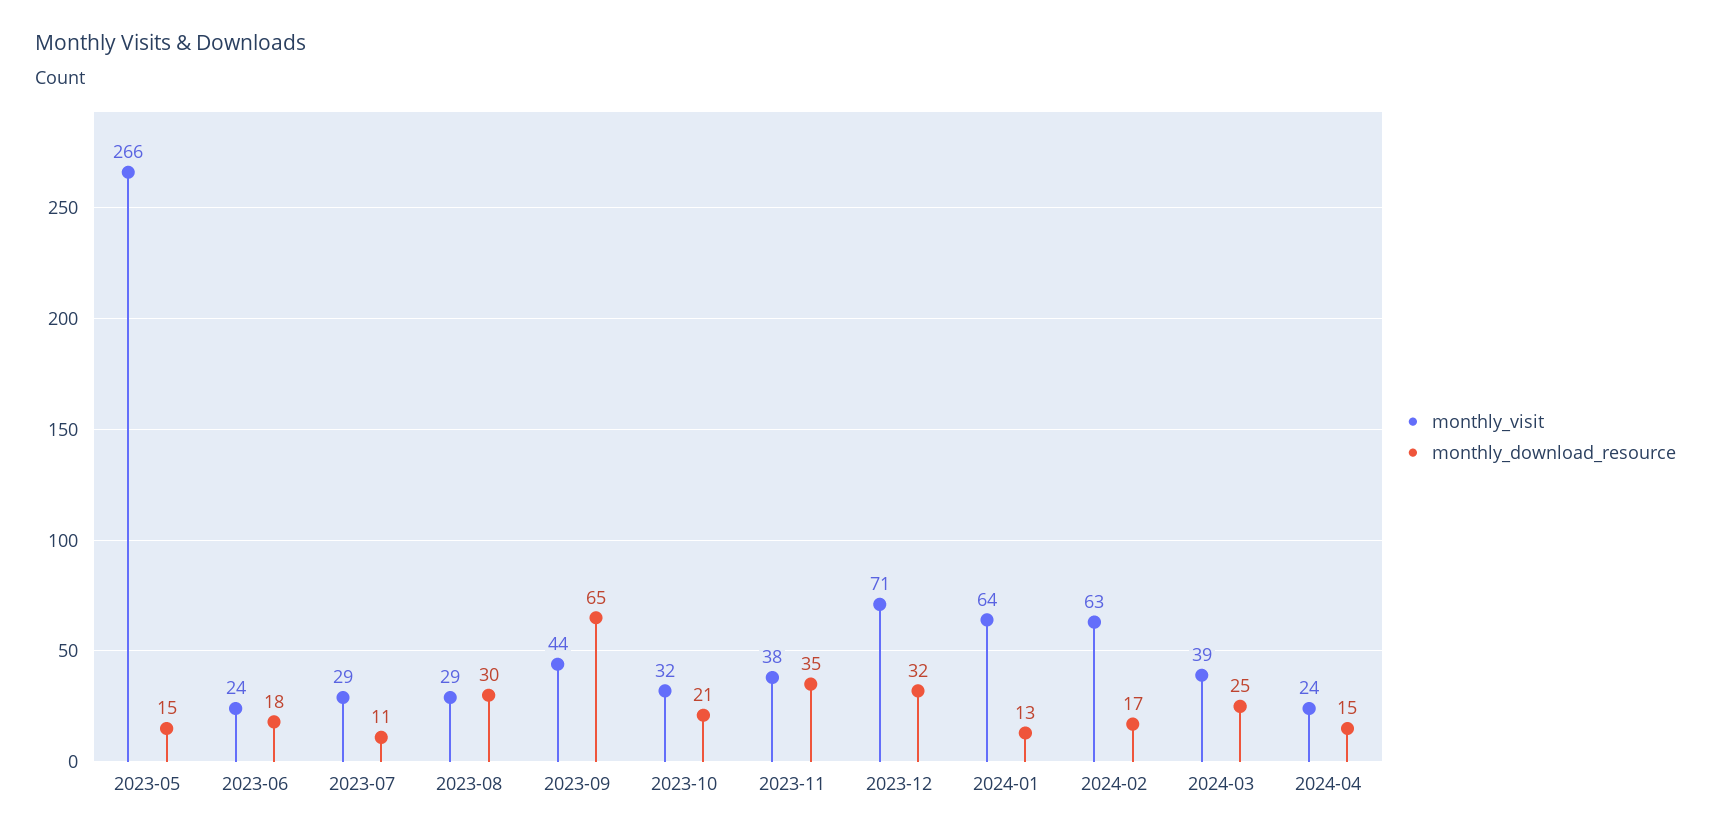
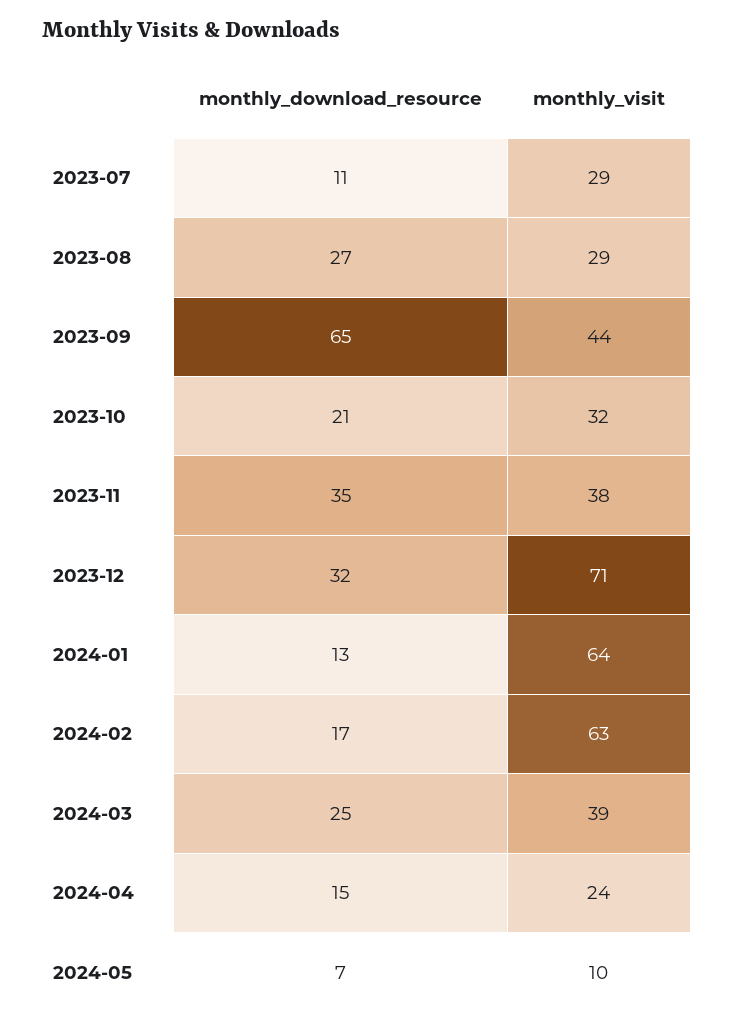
monthly_visit, 2023-05: 266 -> none
monthly_download_resource, 2023-05: 15 -> none
monthly_visit, 2023-06: 24 -> none
monthly_download_resource, 2023-06: 18 -> none
monthly_download_resource, 2023-08: 30 -> 27
monthly_download_resource, 2024-05: none -> 7
monthly_visit, 2024-05: none -> 10

